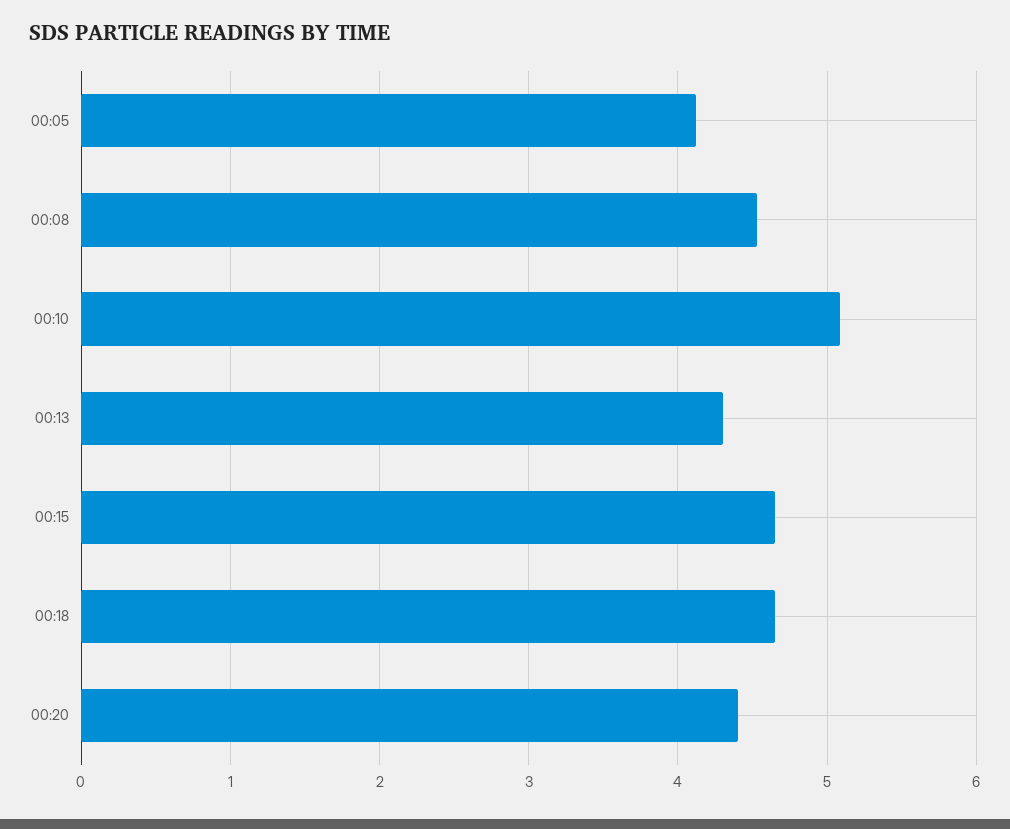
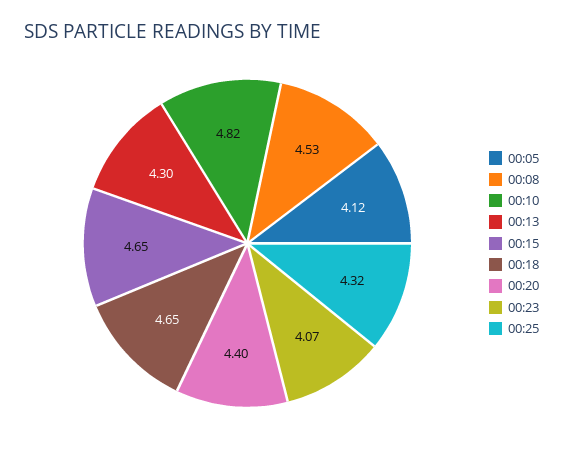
00:10: 5.1 -> 4.82
00:23: none -> 4.07
00:25: none -> 4.32

